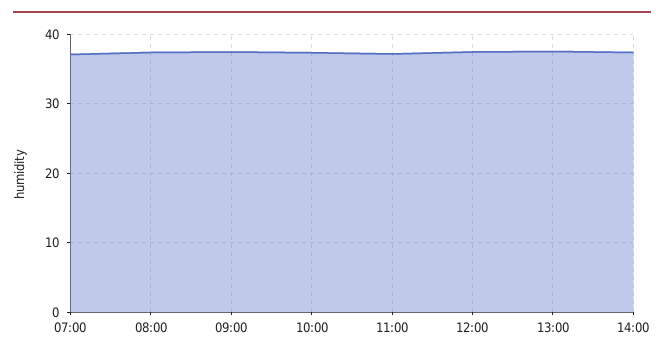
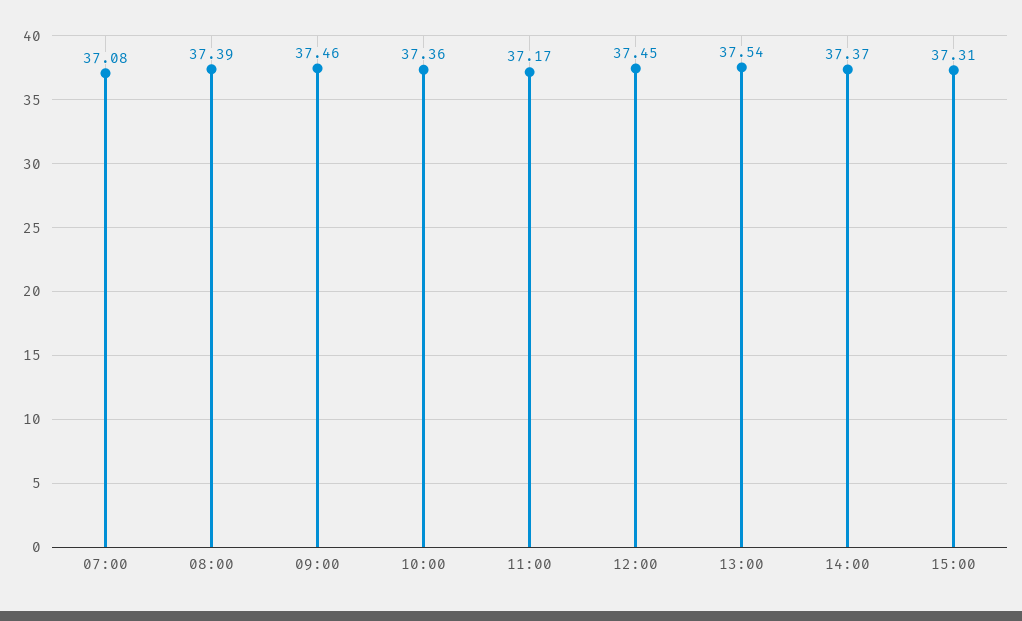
15:00: none -> 37.31

